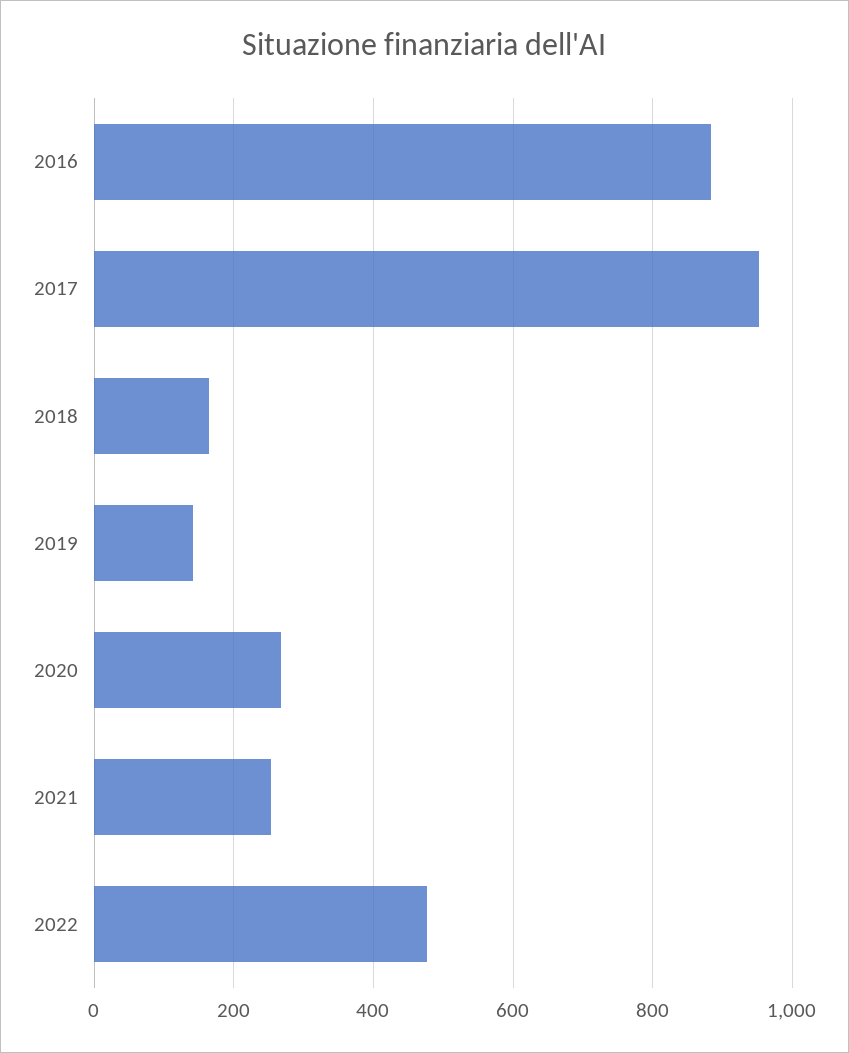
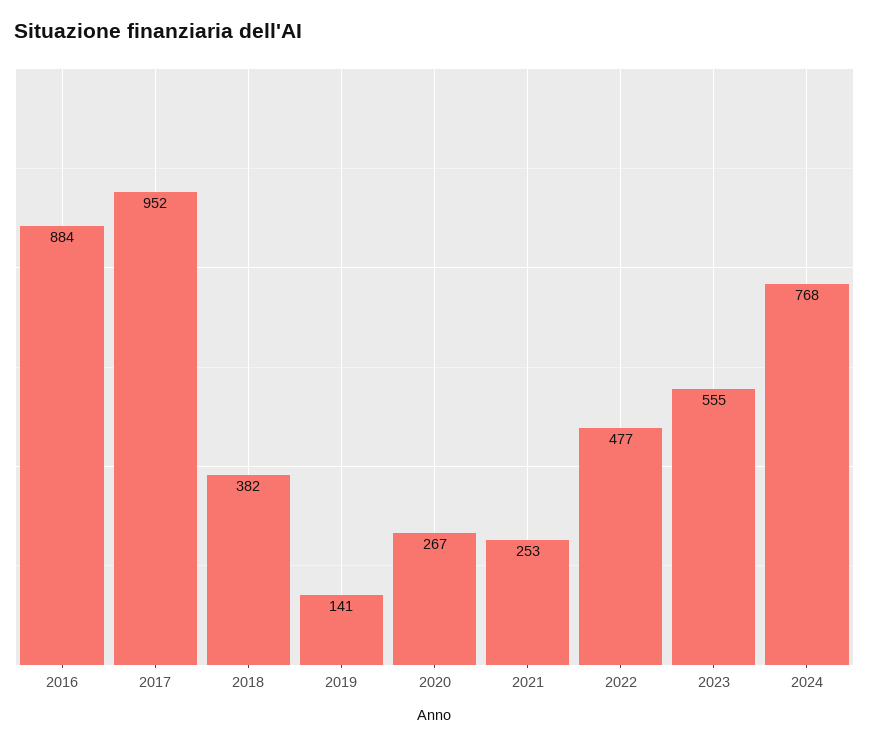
2018: 160 -> 382
2023: none -> 555
2024: none -> 768

